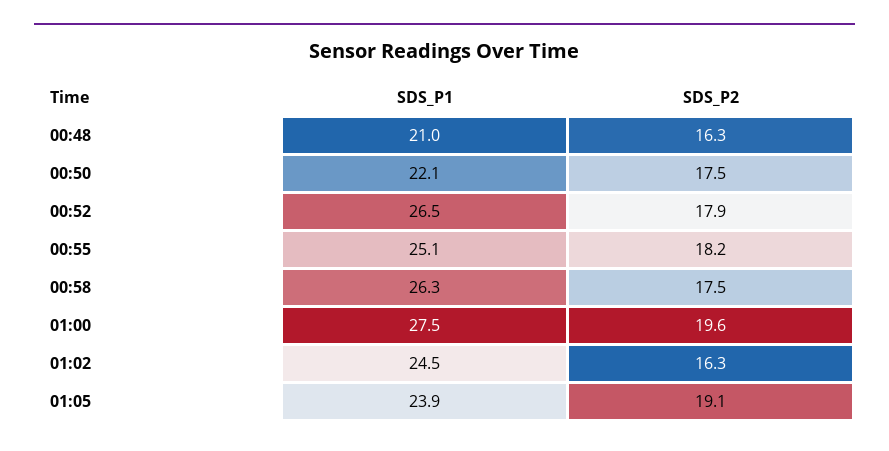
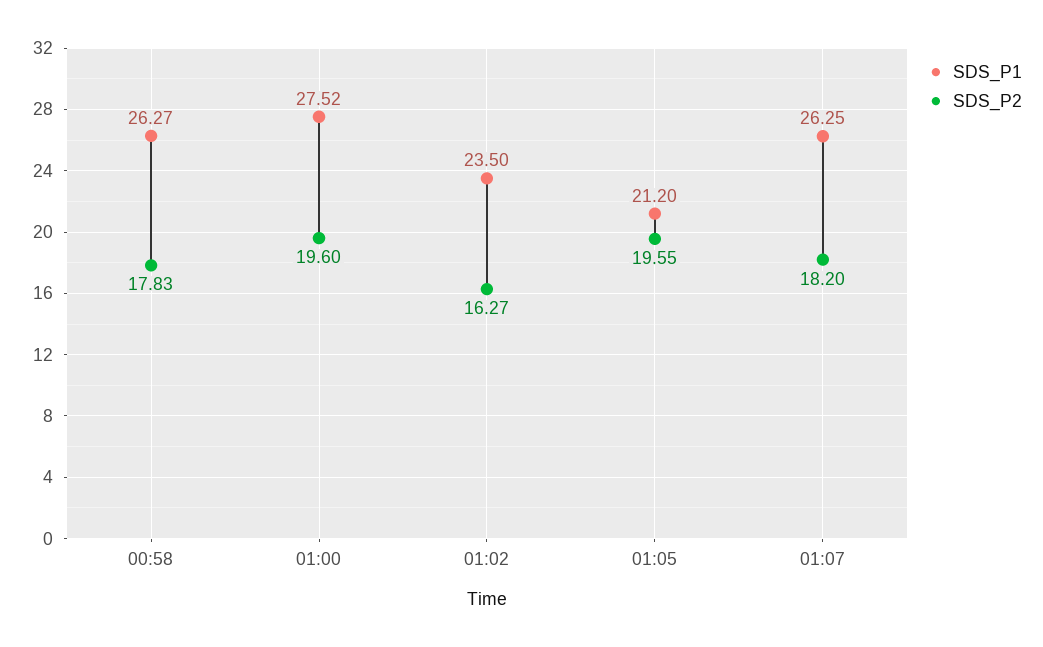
SDS_P1, 00:48: 21 -> none
SDS_P2, 00:48: 16.3 -> none
SDS_P1, 00:50: 22.1 -> none
SDS_P2, 00:50: 17.5 -> none
SDS_P1, 00:52: 26.5 -> none
SDS_P2, 00:52: 17.9 -> none
SDS_P1, 00:55: 25.1 -> none
SDS_P2, 00:55: 18.2 -> none
SDS_P2, 00:58: 17.5 -> 17.83
SDS_P1, 01:02: 24.5 -> 23.5
SDS_P1, 01:05: 23.9 -> 21.2
SDS_P2, 01:05: 19.1 -> 19.55
SDS_P1, 01:07: none -> 26.25
SDS_P2, 01:07: none -> 18.2

